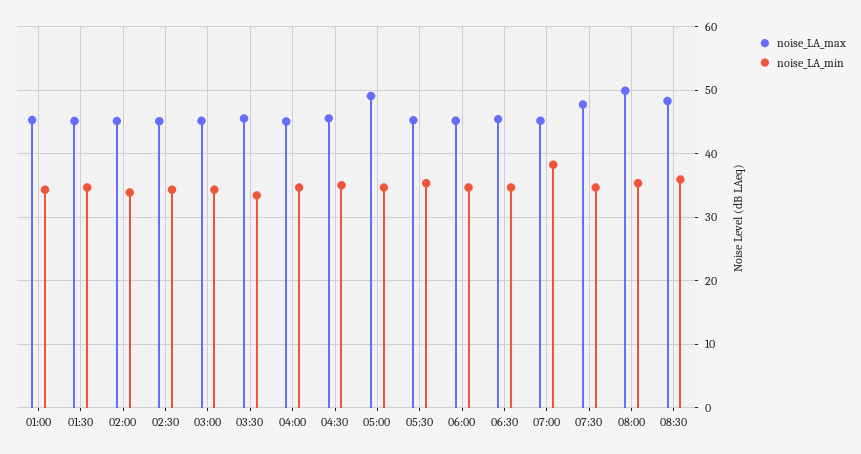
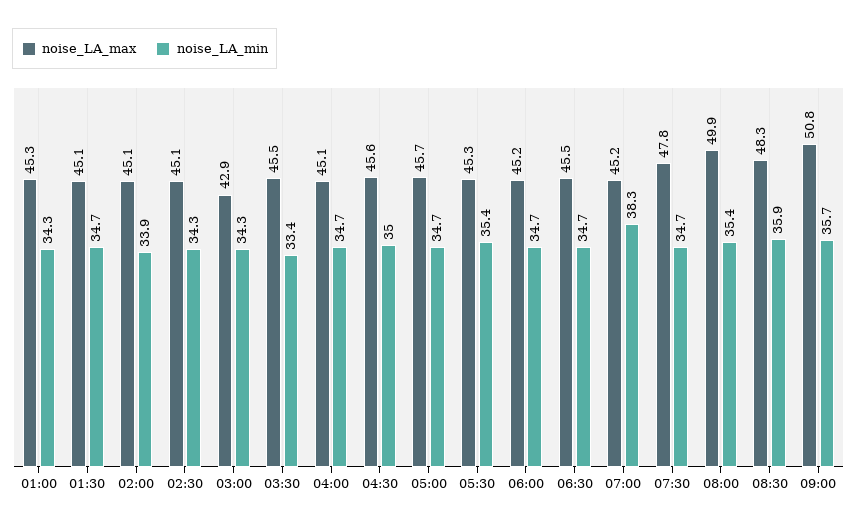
noise_LA_max, 03:00: 45 -> 42.9
noise_LA_max, 05:00: 49 -> 45.7
noise_LA_max, 09:00: none -> 50.8
noise_LA_min, 09:00: none -> 35.7

